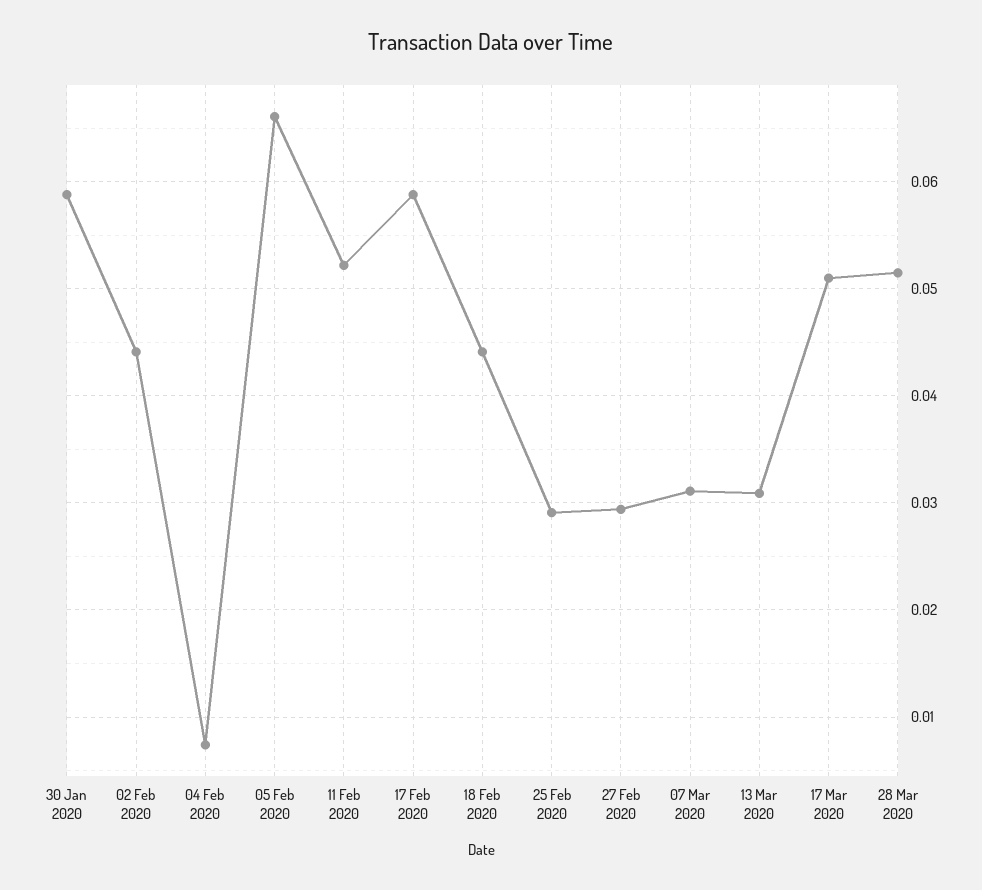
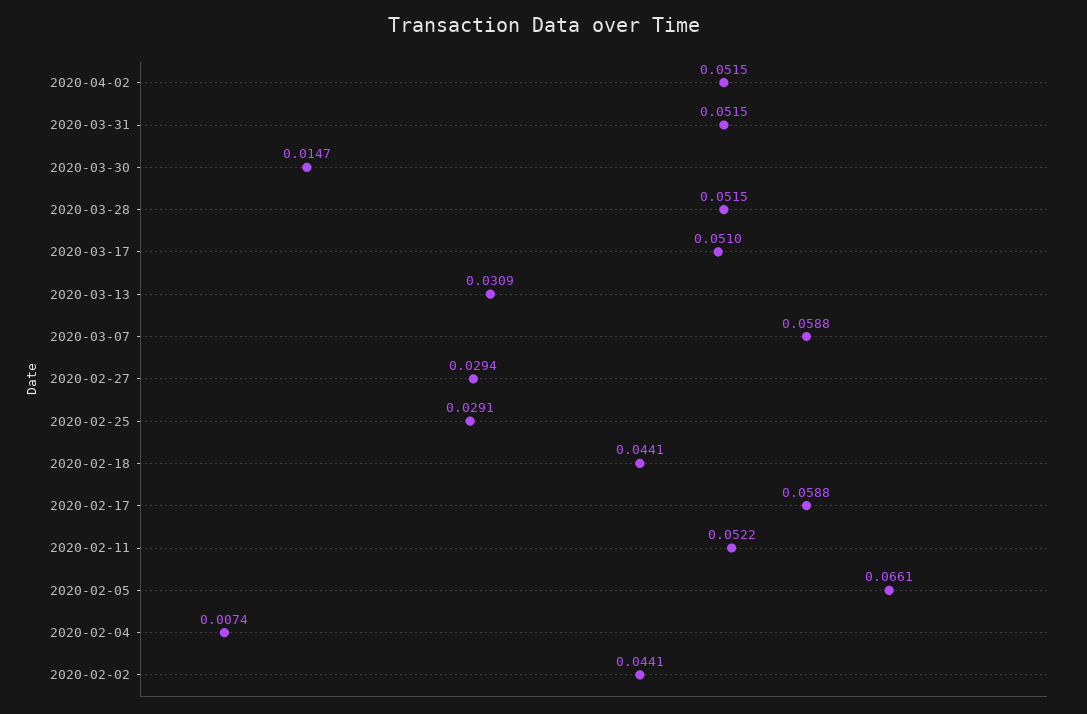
30 Jan 2020: 0.059 -> none
07 Mar 2020: 0.031 -> 0.0588
2020-04-02: none -> 0.0515
2020-03-31: none -> 0.0515
2020-03-30: none -> 0.0147

